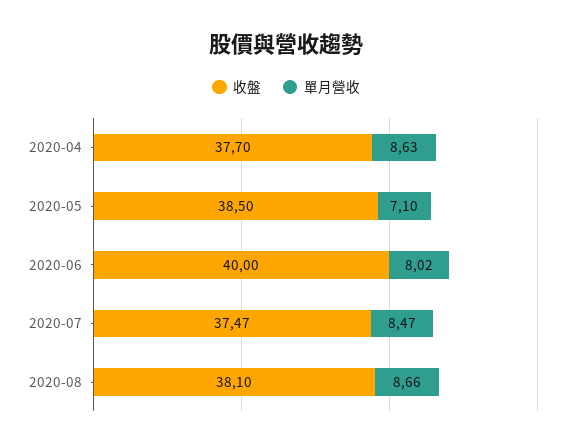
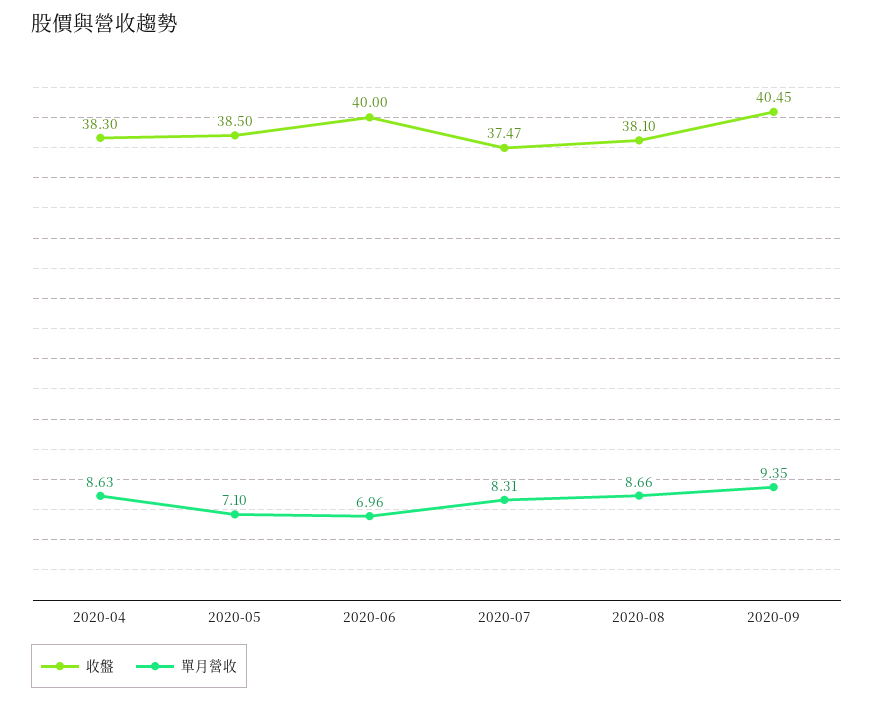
收盤, 2020-04: 37.7 -> 38.3
單月營收, 2020-06: 8.02 -> 6.96
單月營收, 2020-07: 8.47 -> 8.31
收盤, 2020-09: none -> 40.45
單月營收, 2020-09: none -> 9.35

